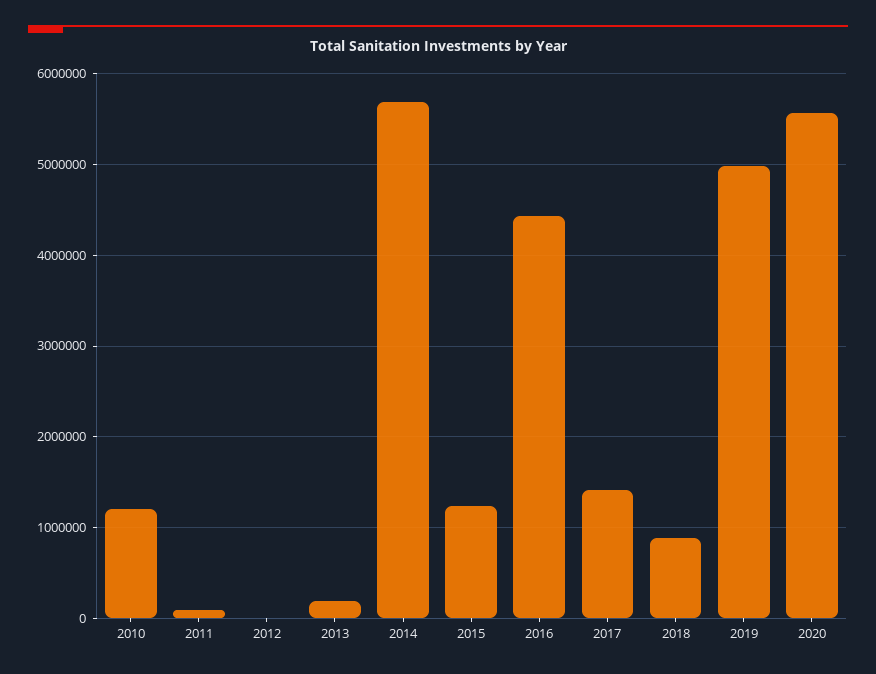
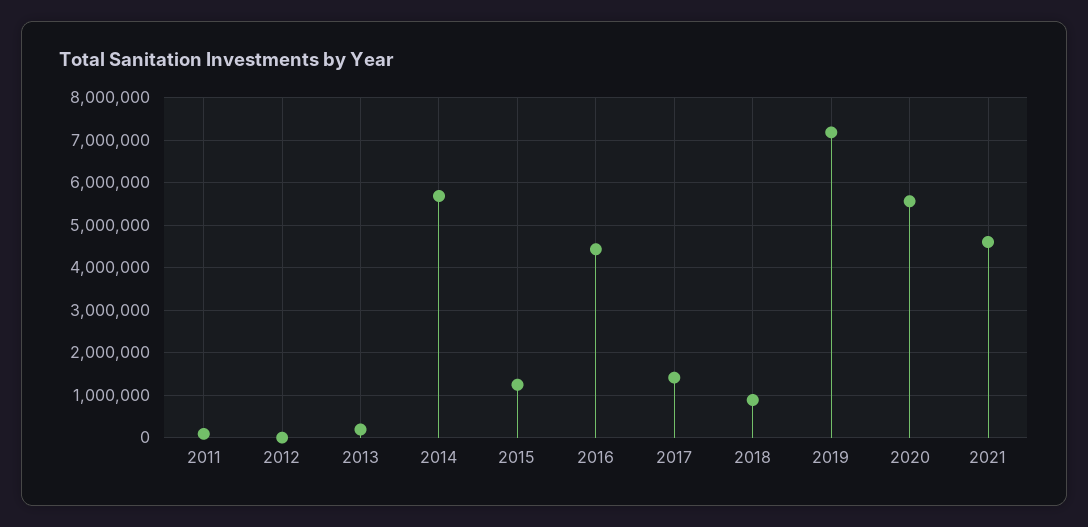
2010: 1200000 -> none
2019: 5000000 -> 7200000
2021: none -> 4600000

